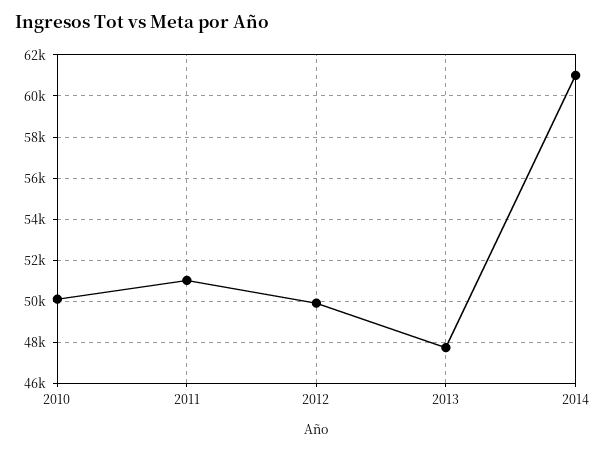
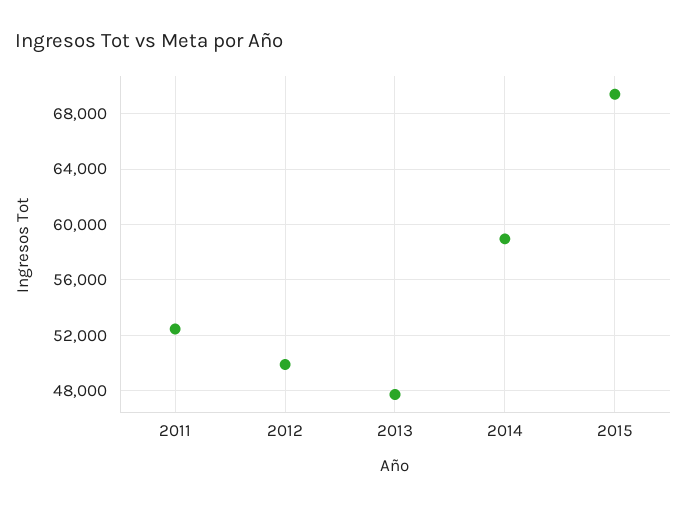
2010: 50000 -> none
2011: 51000 -> 52500
2014: 61000 -> 59000
2015: none -> 69500

